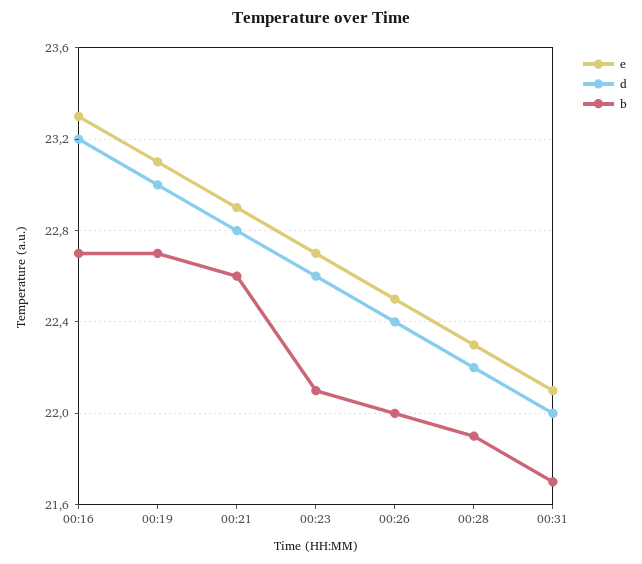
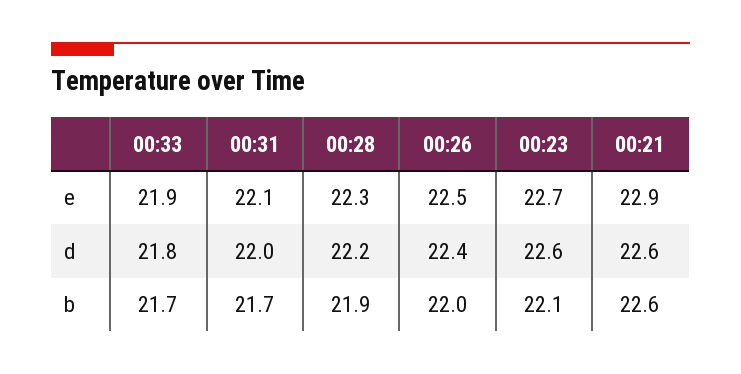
e, 00:16: 23.3 -> none
d, 00:16: 23.2 -> none
b, 00:16: 22.7 -> none
e, 00:19: 23.1 -> none
d, 00:19: 23 -> none
b, 00:19: 22.7 -> none
d, 00:21: 22.8 -> 22.6
e, 00:33: none -> 21.9
d, 00:33: none -> 21.8
b, 00:33: none -> 21.7

